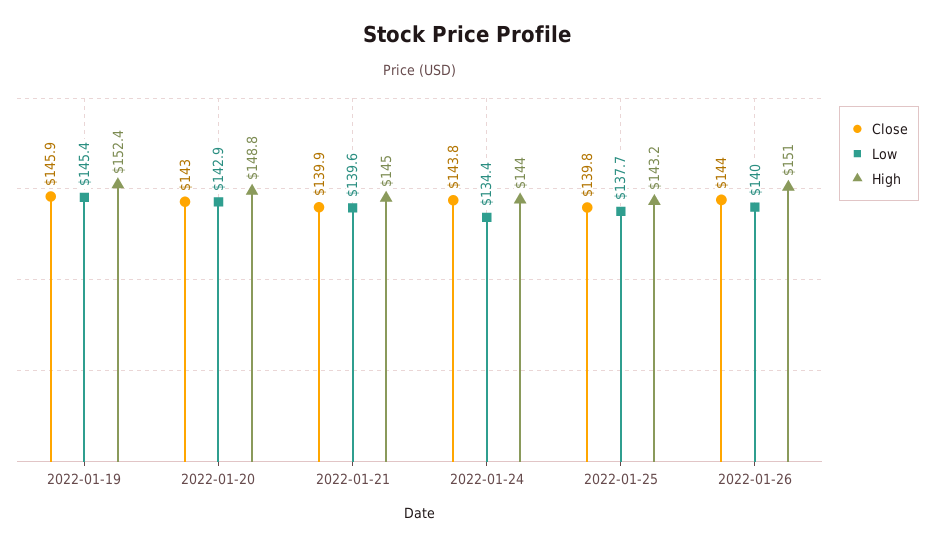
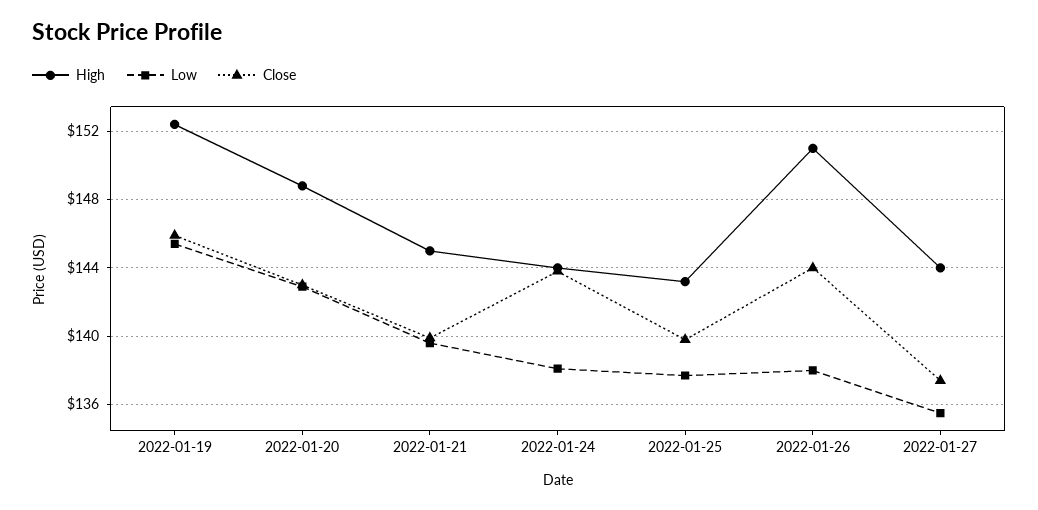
Low, 2022-01-24: 134.4 -> 138
Low, 2022-01-26: 140 -> 138
High, 2022-01-27: none -> 144
Low, 2022-01-27: none -> 135.5
Close, 2022-01-27: none -> 137.5

